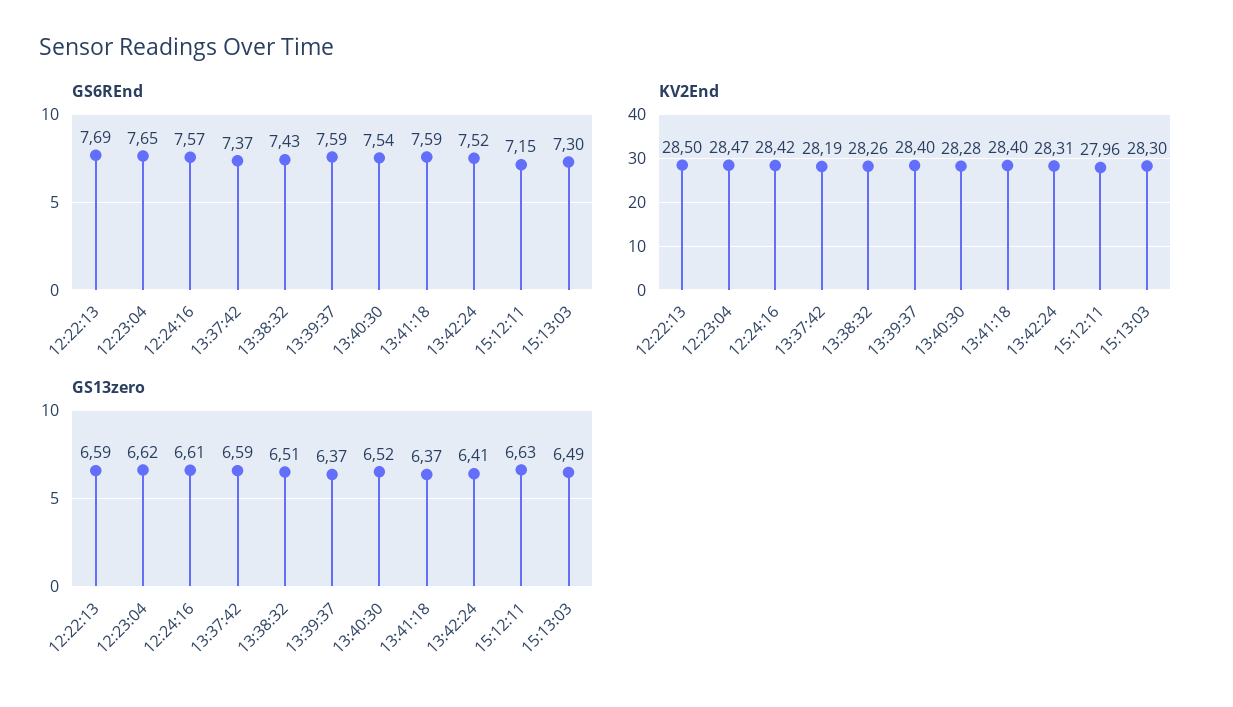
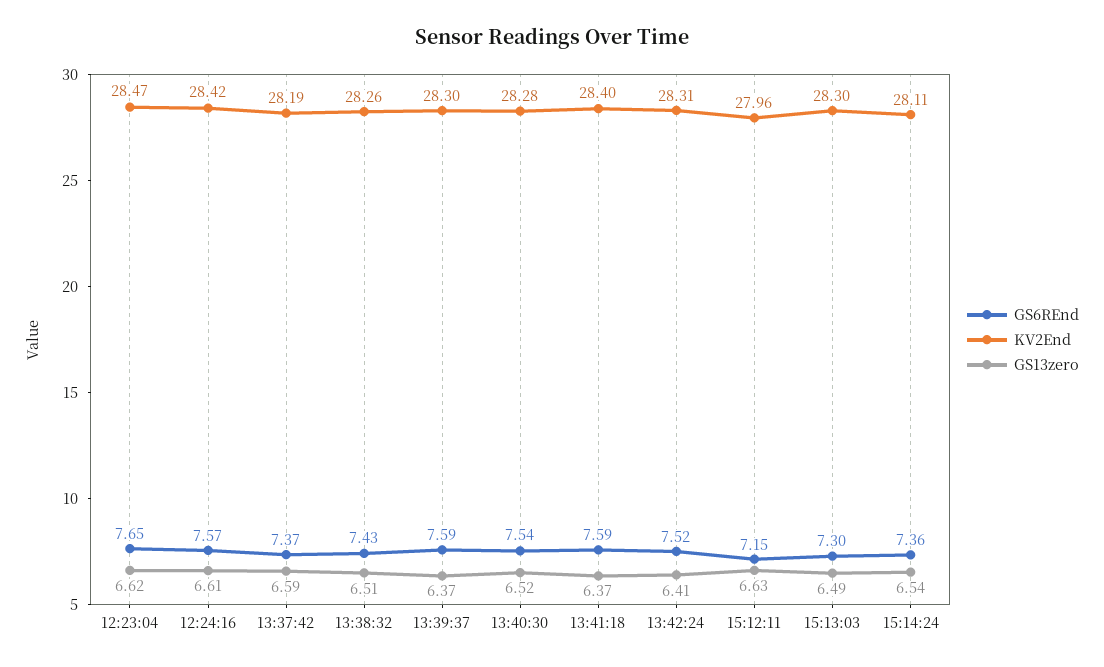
GS6REnd, 12:22:13: 7.69 -> none
KV2End, 12:22:13: 28.5 -> none
KV2End, 13:39:37: 28.4 -> 28.3
GS13zero, 12:22:13: 6.59 -> none
GS6REnd, 15:14:24: none -> 7.36
KV2End, 15:14:24: none -> 28.11
GS13zero, 15:14:24: none -> 6.54

